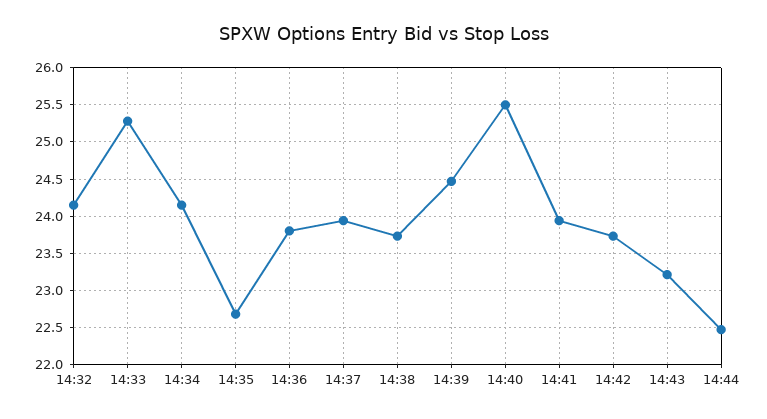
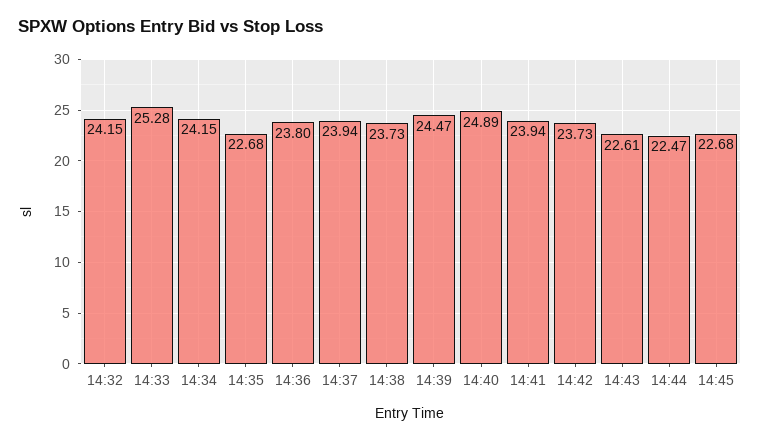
14:40: 25.5 -> 24.89
14:43: 23.2 -> 22.61
14:45: none -> 22.68

